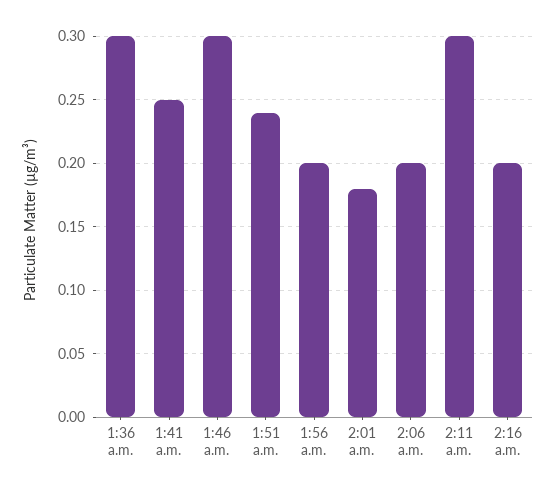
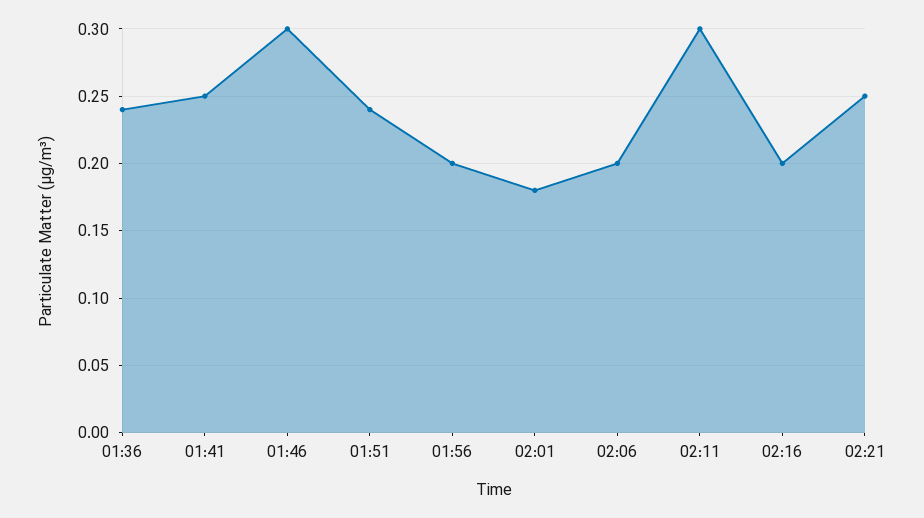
1:36 a.m.: 0.3 -> 0.24
02:21: none -> 0.25

